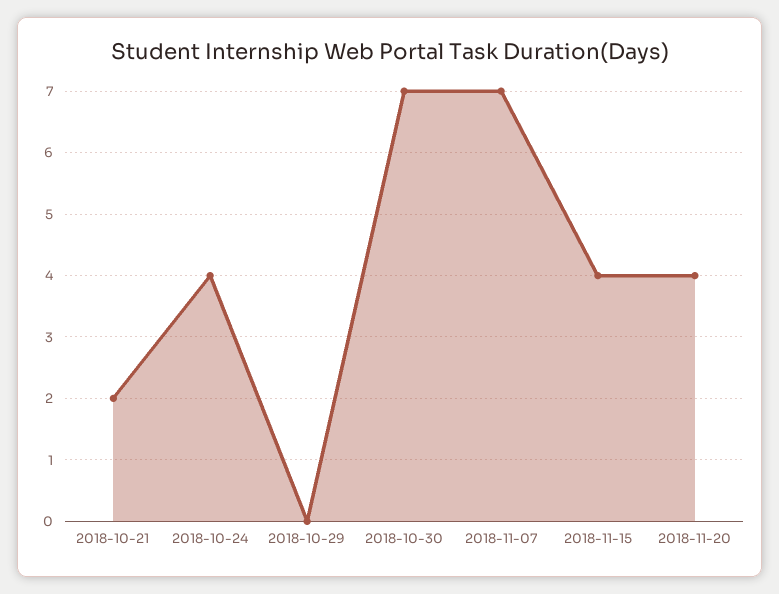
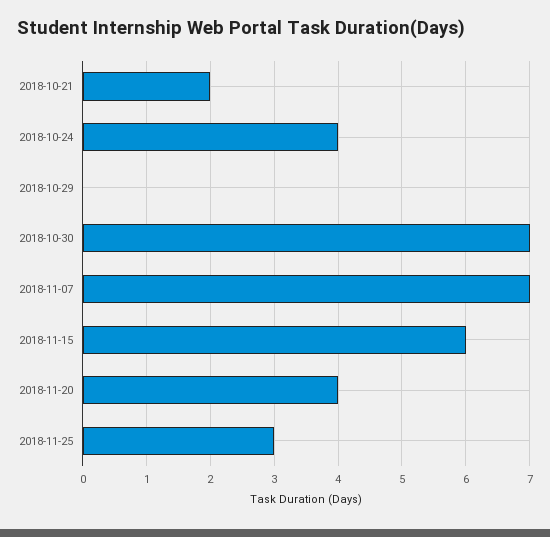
2018-11-15: 4 -> 6
2018-11-25: none -> 3

